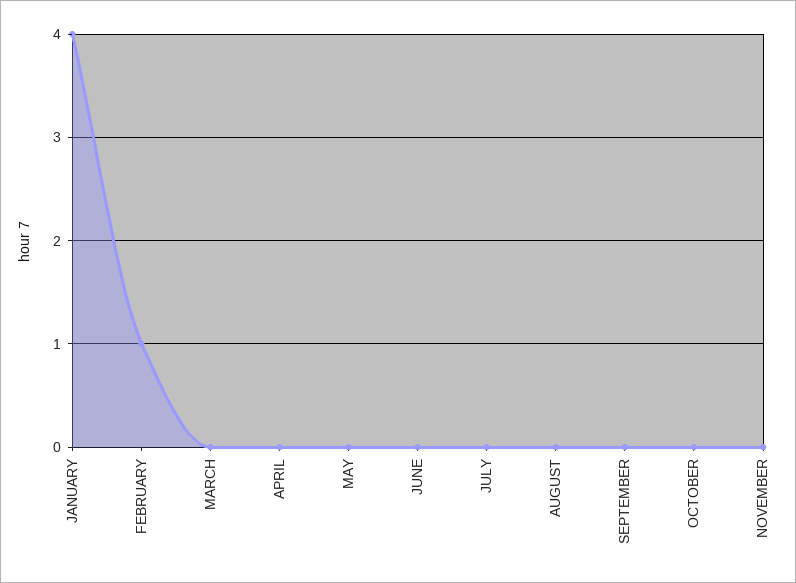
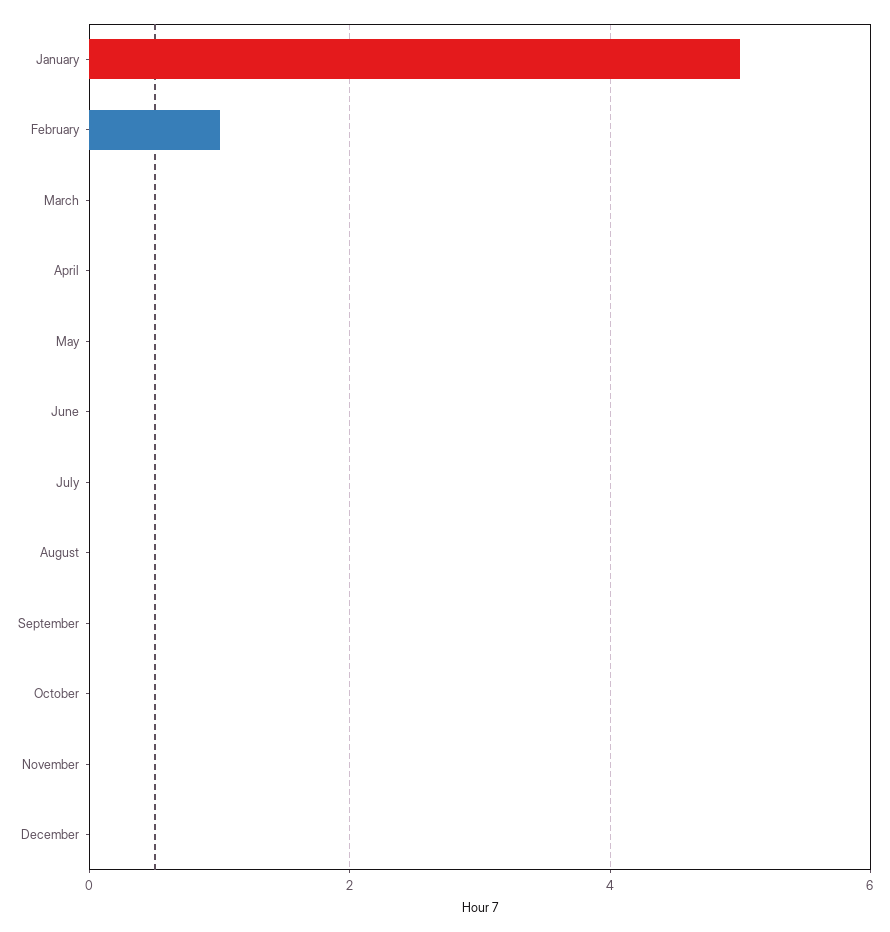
JANUARY: 4 -> 5
December: none -> 0

